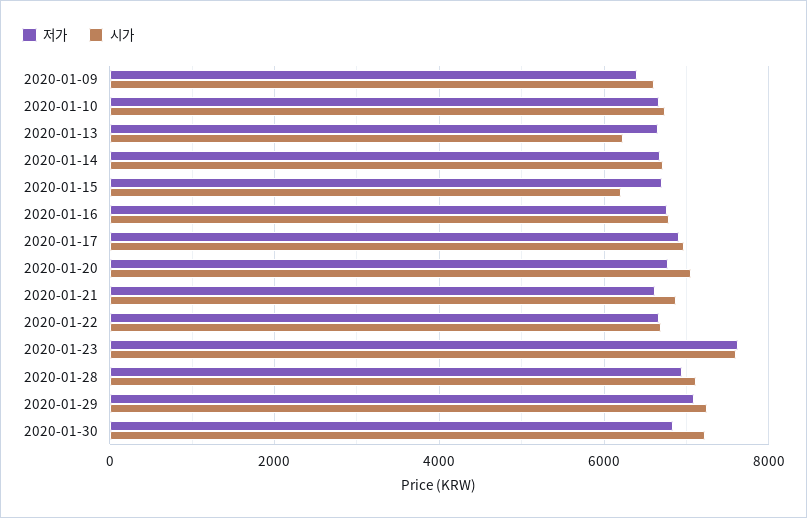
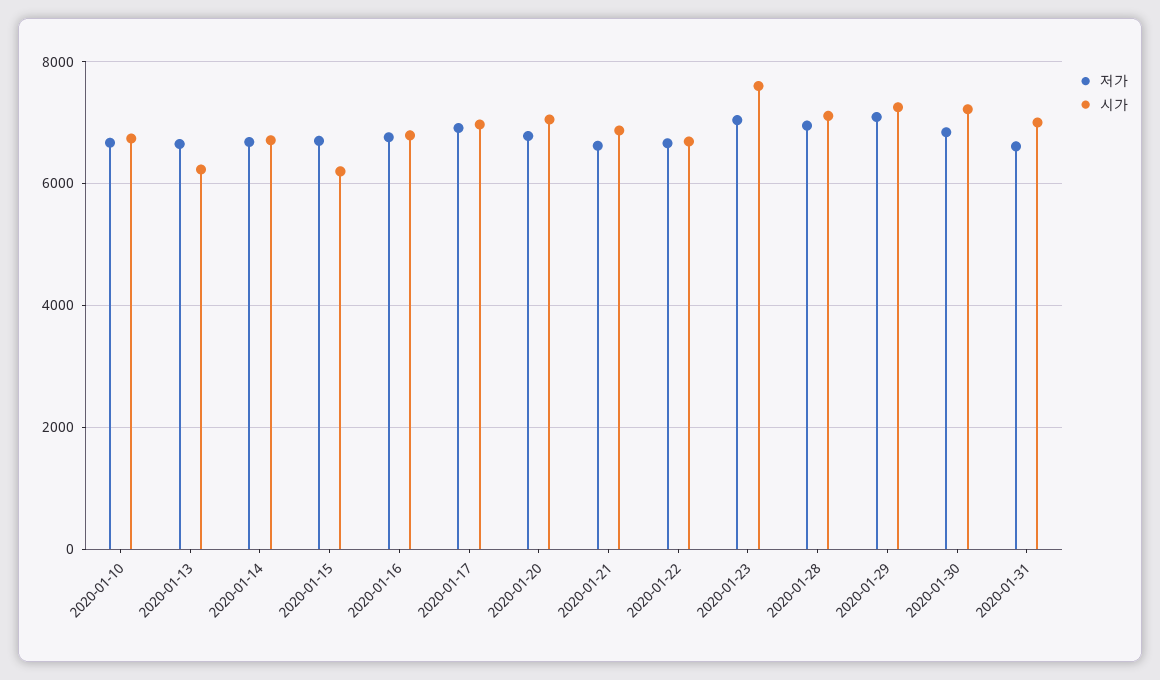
저가, 2020-01-09: 6400 -> none
시가, 2020-01-09: 6600 -> none
저가, 2020-01-23: 7600 -> 7000
저가, 2020-01-31: none -> 6600
시가, 2020-01-31: none -> 7000

